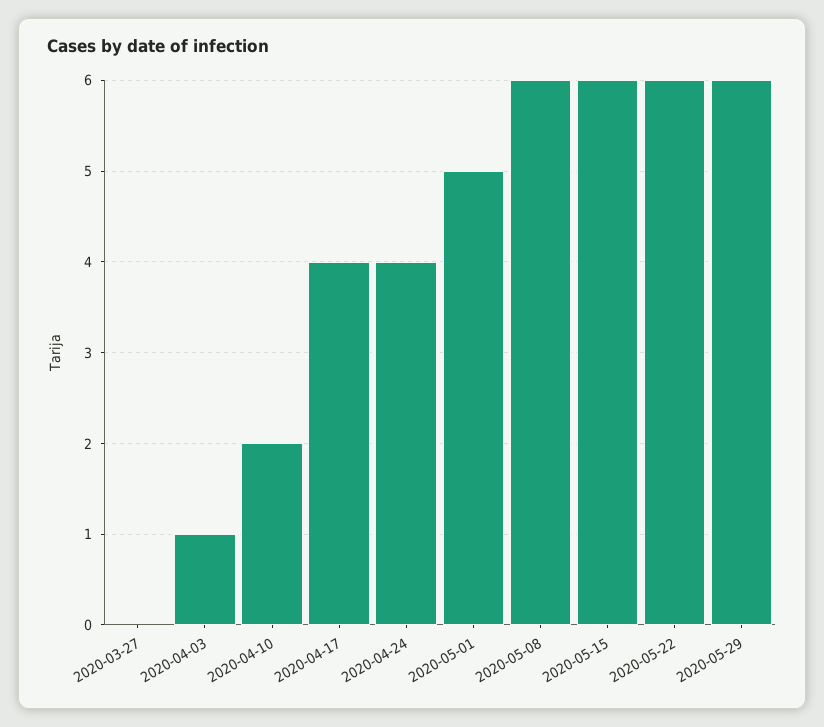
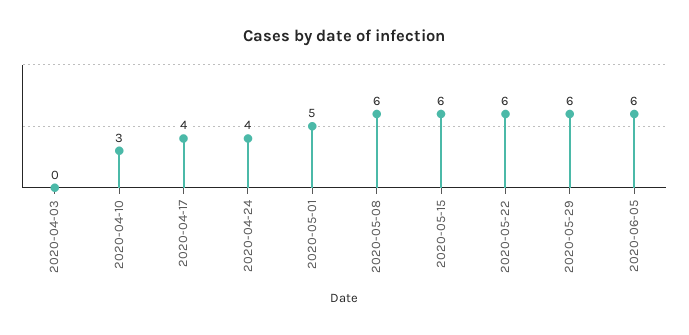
2020-03-27: 0 -> none
2020-04-03: 1 -> 0
2020-04-10: 2 -> 3
2020-06-05: none -> 6

